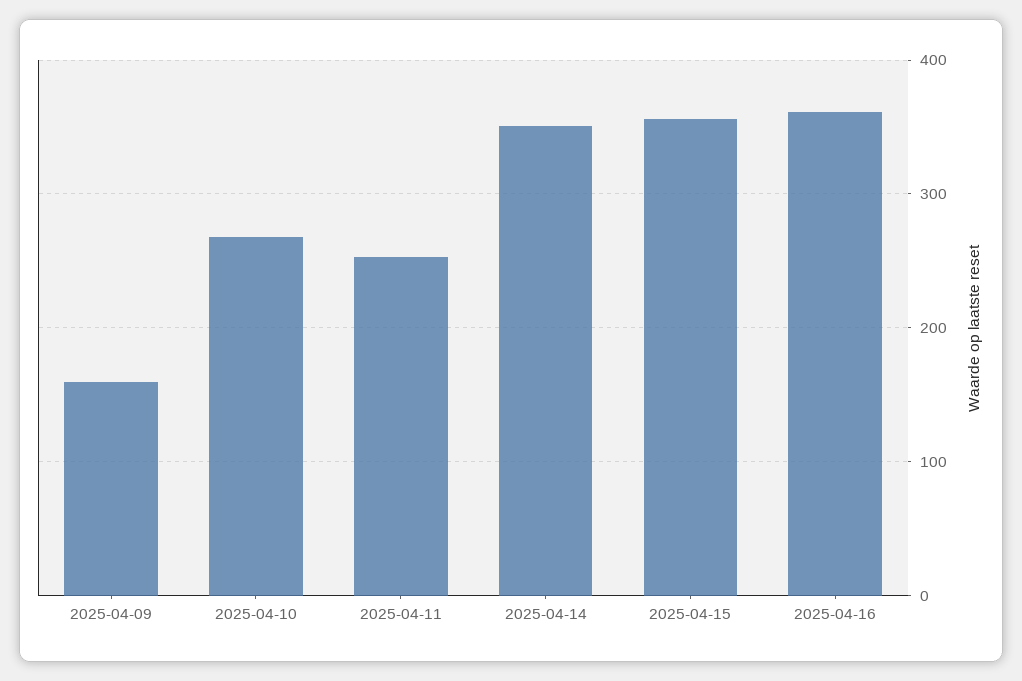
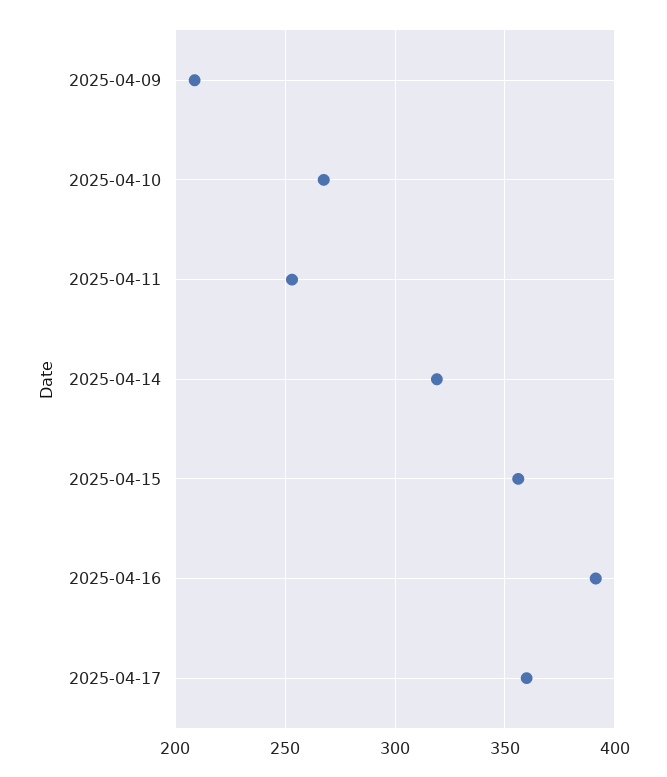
2025-04-09: 160 -> 210
2025-04-14: 350 -> 320
2025-04-16: 360 -> 390
2025-04-17: none -> 360

